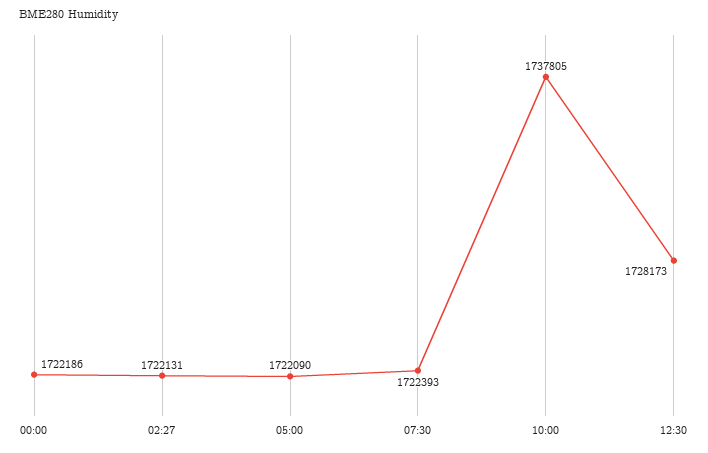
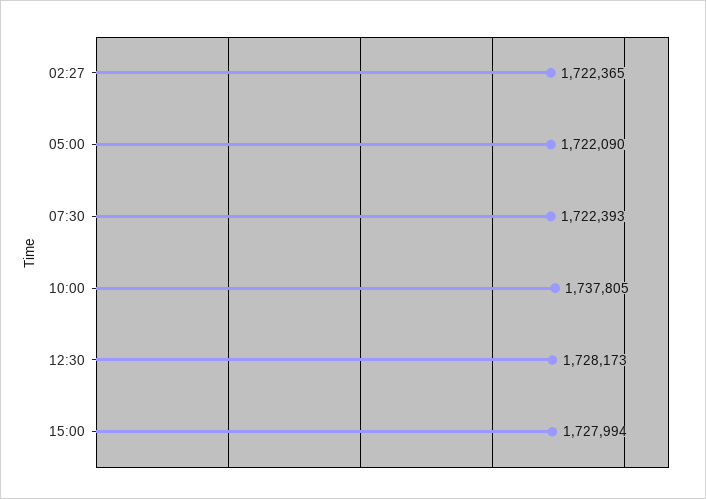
00:00: 1722186 -> none
02:27: 1722131 -> 1722365
15:00: none -> 1727994

